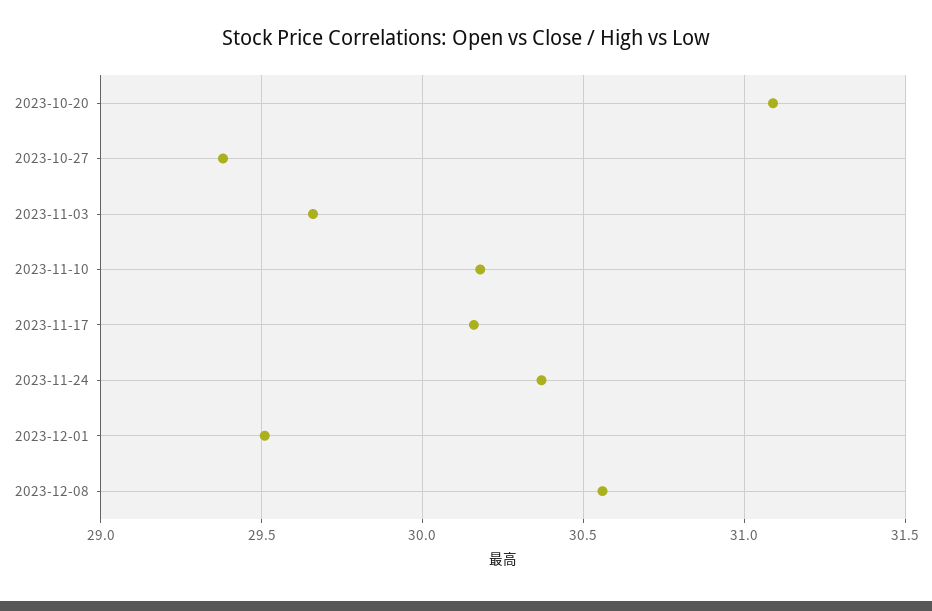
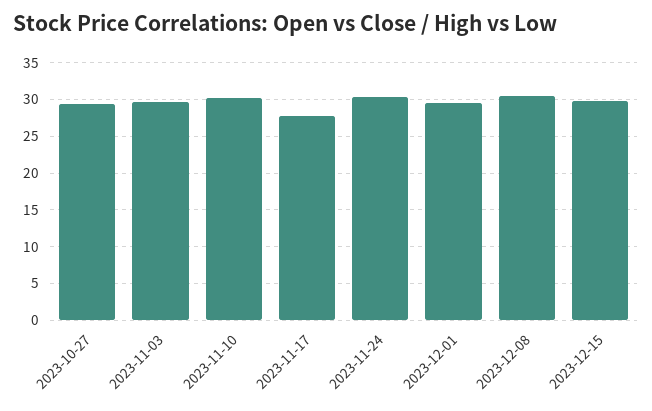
2023-10-20: 31.1 -> none
2023-11-17: 30.15 -> 28
2023-12-15: none -> 30

